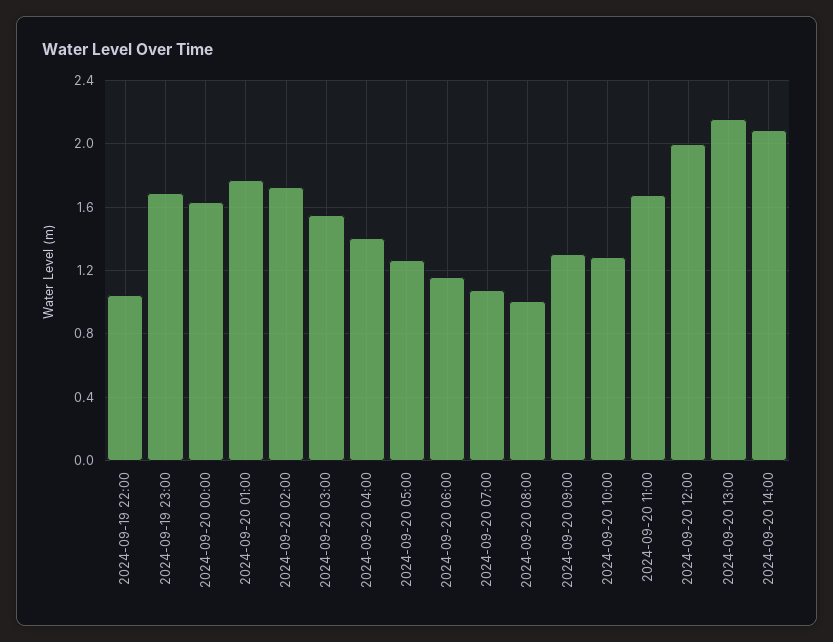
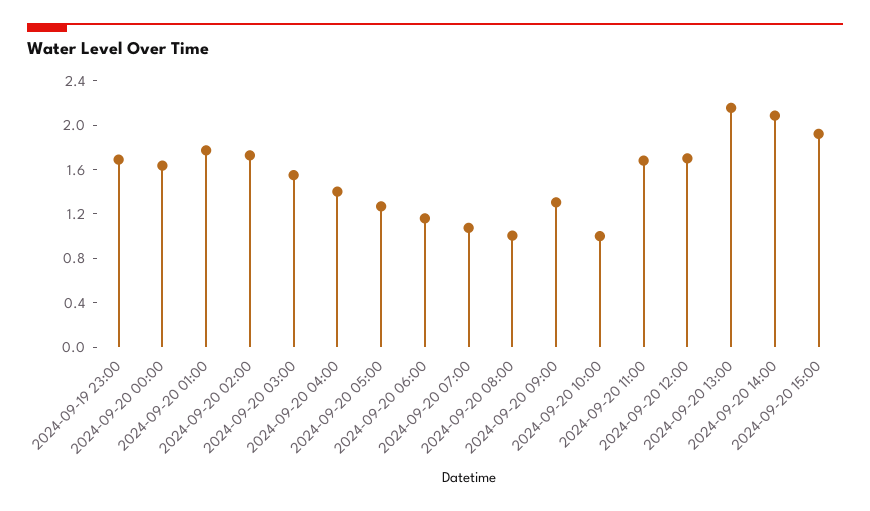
2024-09-19 22:00: 1.05 -> none
2024-09-20 10:00: 1.3 -> 1
2024-09-20 12:00: 2 -> 1.7
2024-09-20 15:00: none -> 1.9

